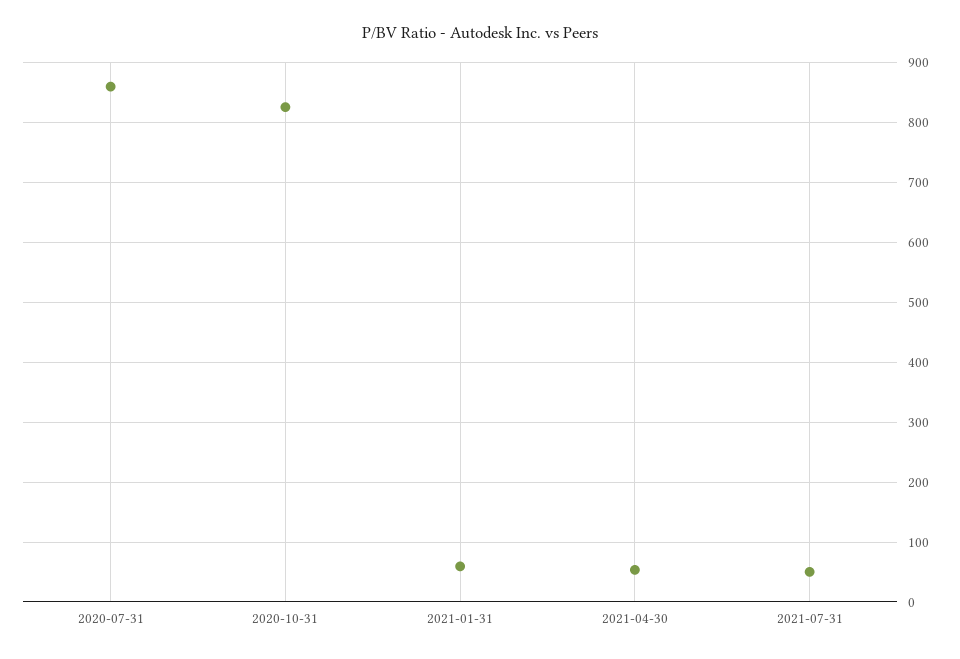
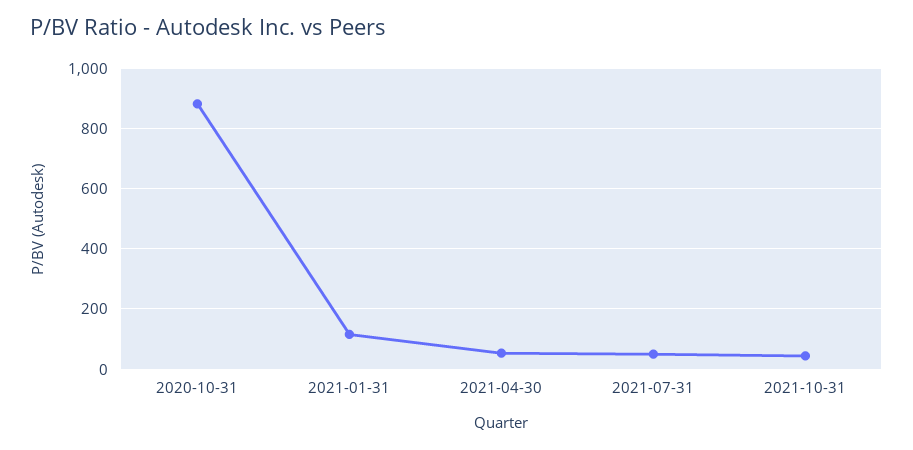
2020-07-31: 860 -> none
2020-10-31: 820 -> 880
2021-01-31: 60 -> 120
2021-10-31: none -> 40

